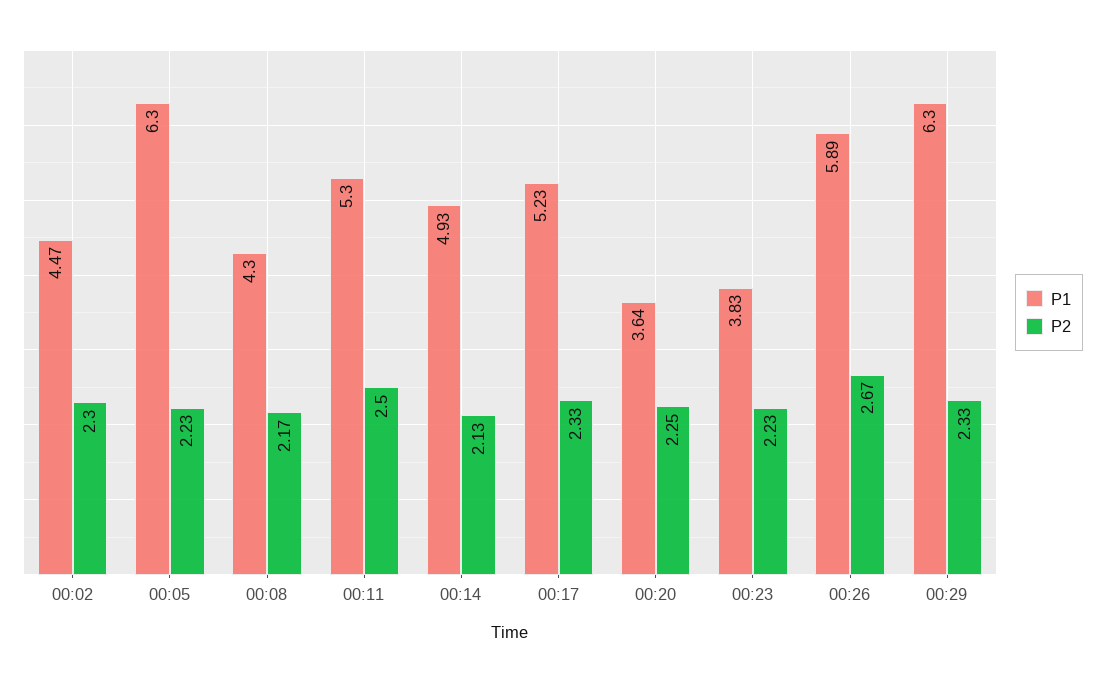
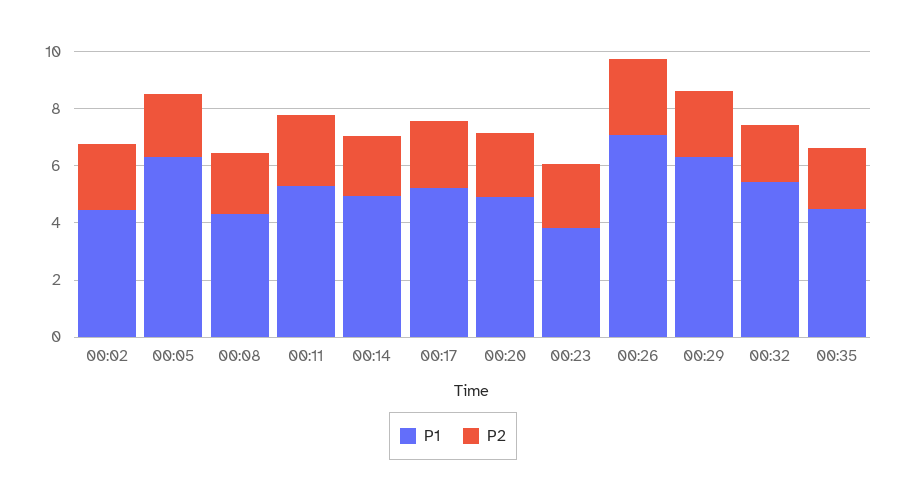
P1, 00:20: 3.64 -> 5
P1, 00:26: 5.89 -> 7
P1, 00:32: none -> 5.5
P2, 00:32: none -> 2
P1, 00:35: none -> 4.5
P2, 00:35: none -> 2

